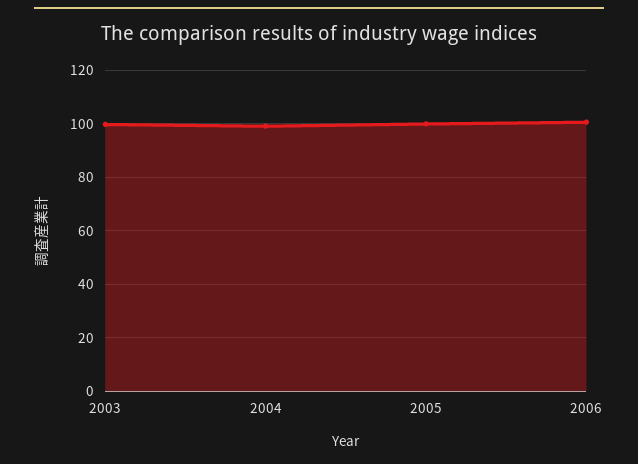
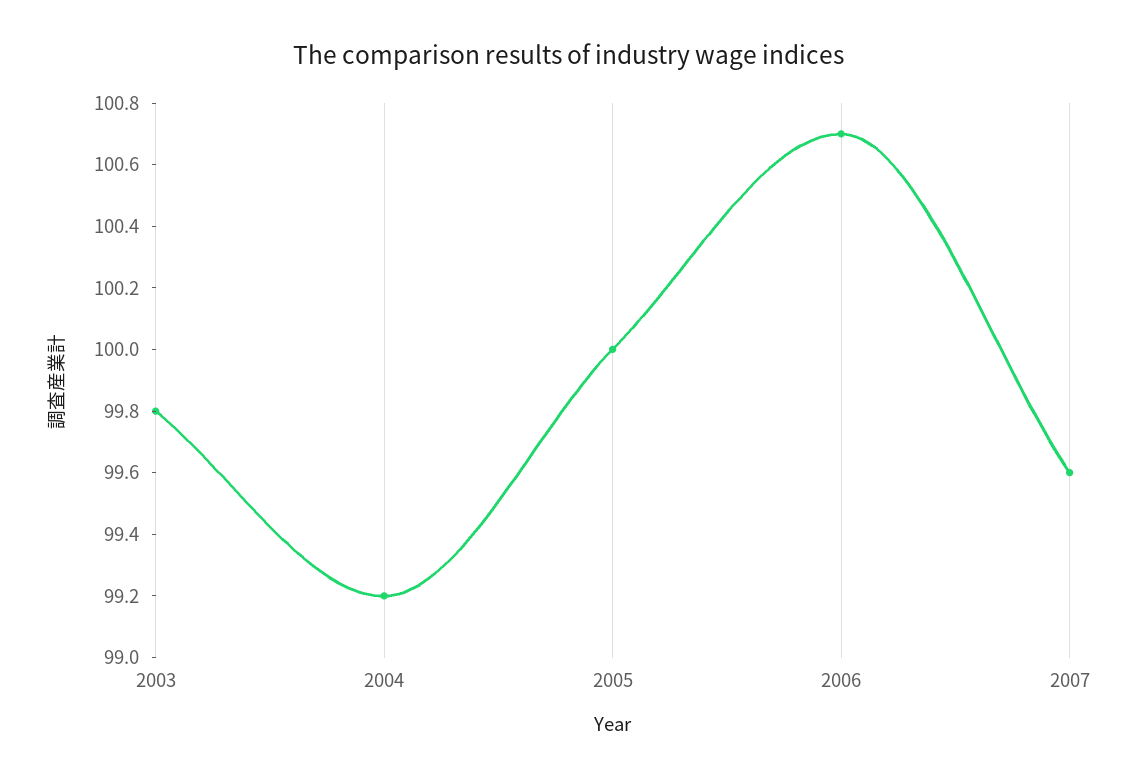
2007: none -> 99.6

